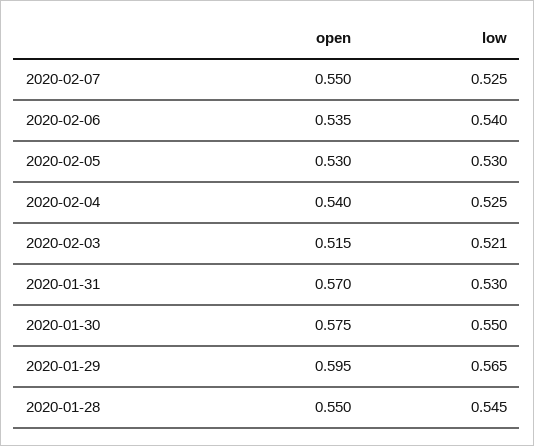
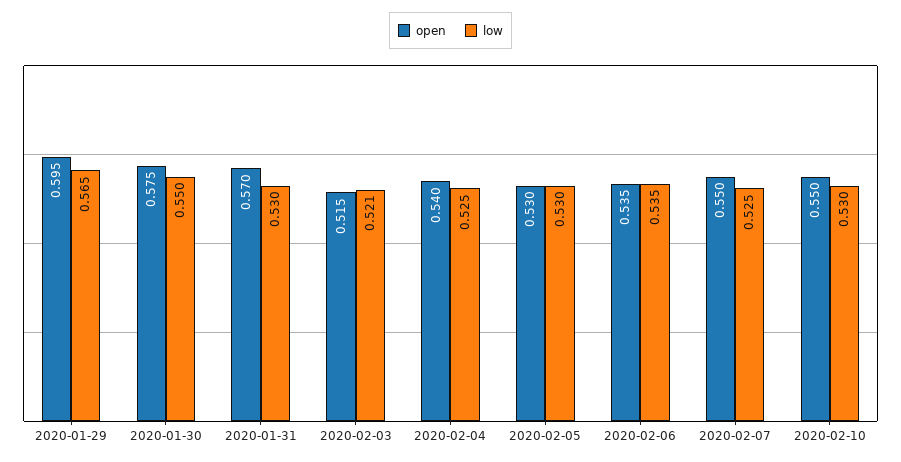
low, 2020-02-06: 0.54 -> 0.535
open, 2020-01-28: 0.55 -> none
low, 2020-01-28: 0.545 -> none
open, 2020-02-10: none -> 0.55
low, 2020-02-10: none -> 0.53

